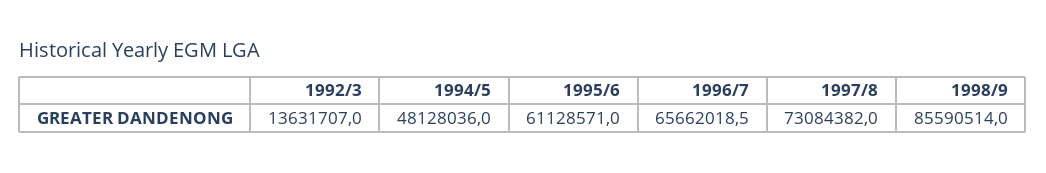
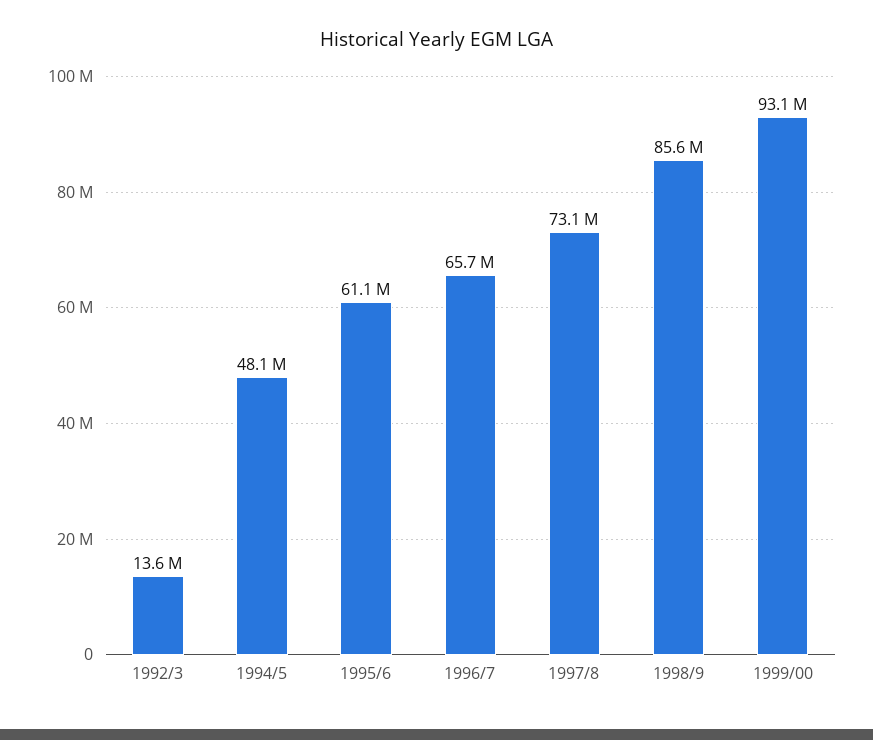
1999/00: none -> 93100000

